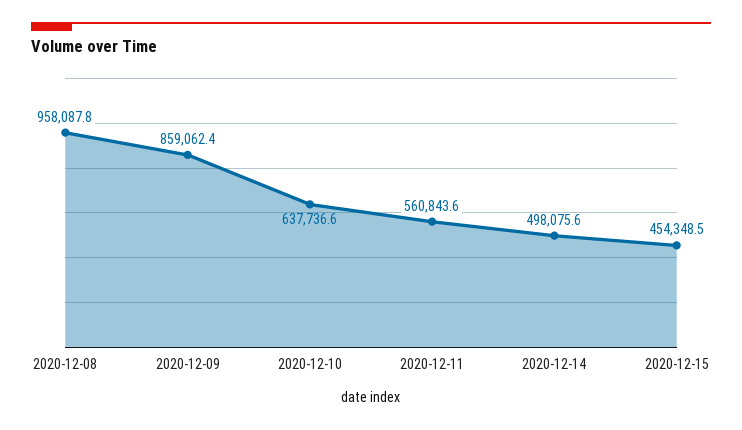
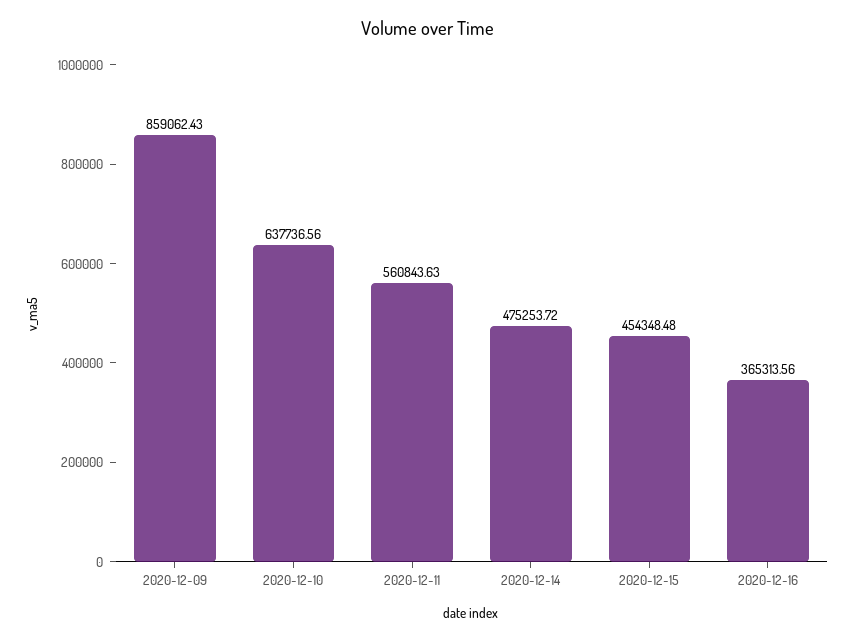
2020-12-08: 958087.8 -> none
2020-12-14: 498075.6 -> 475253.72
2020-12-16: none -> 365313.56

